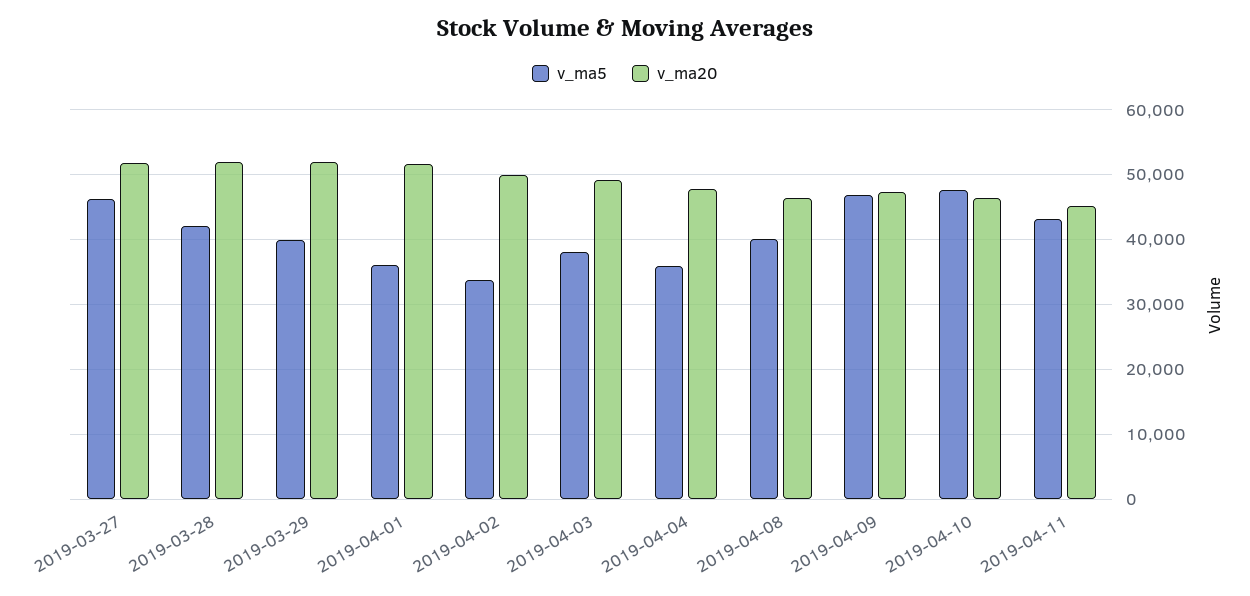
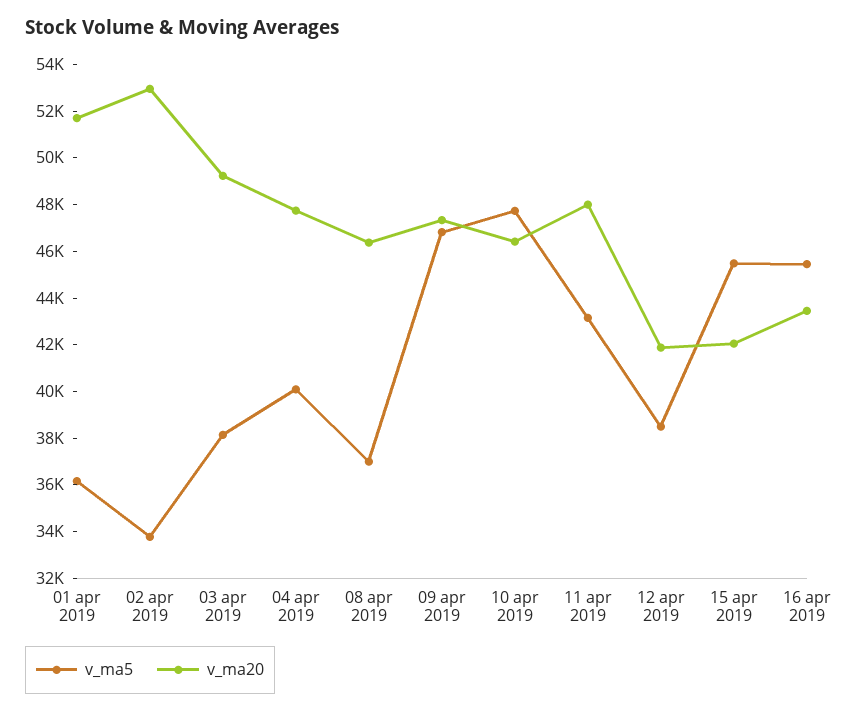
v_ma5, 2019-03-27: 46000 -> none
v_ma20, 2019-03-27: 52000 -> none
v_ma5, 2019-03-28: 42000 -> none
v_ma20, 2019-03-28: 52000 -> none
v_ma5, 2019-03-29: 40000 -> none
v_ma20, 2019-03-29: 52000 -> none
v_ma20, 2019-04-02: 50000 -> 53000
v_ma5, 2019-04-04: 36000 -> 40000
v_ma5, 2019-04-08: 40000 -> 37000
v_ma20, 2019-04-11: 45000 -> 48000
v_ma5, 12 apr 2019: none -> 38500
v_ma20, 12 apr 2019: none -> 42000
v_ma5, 15 apr 2019: none -> 45500
v_ma20, 15 apr 2019: none -> 42000
v_ma5, 16 apr 2019: none -> 45500
v_ma20, 16 apr 2019: none -> 43500

